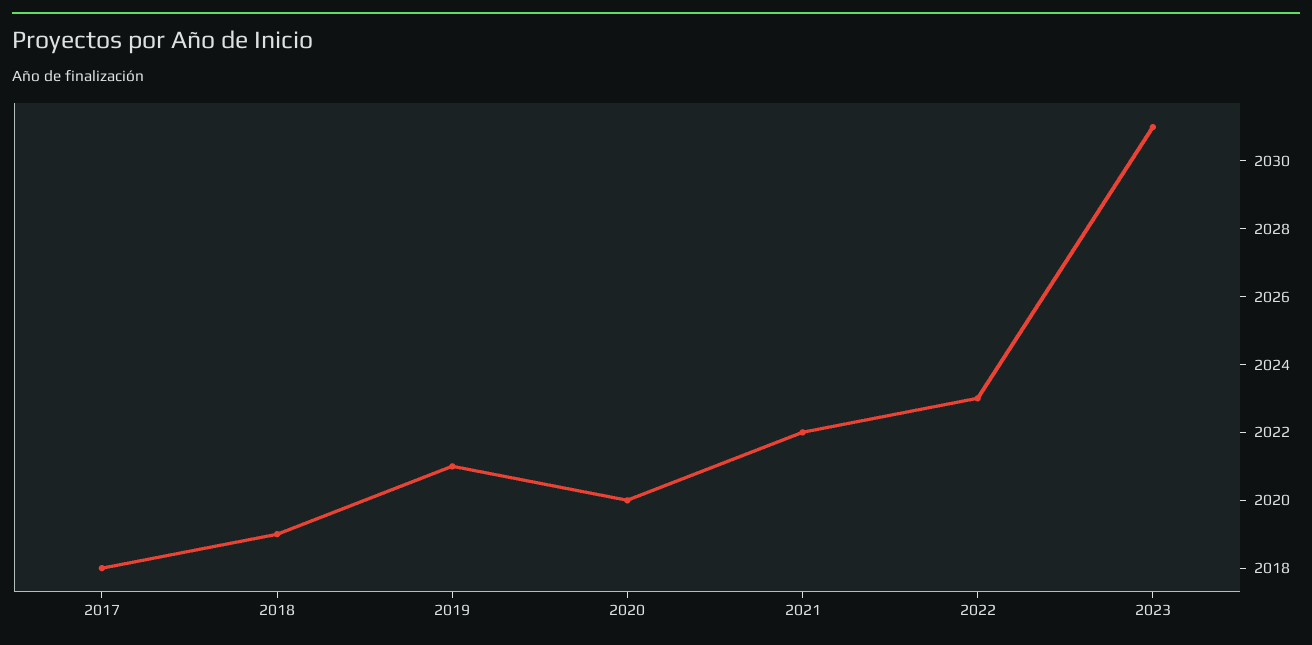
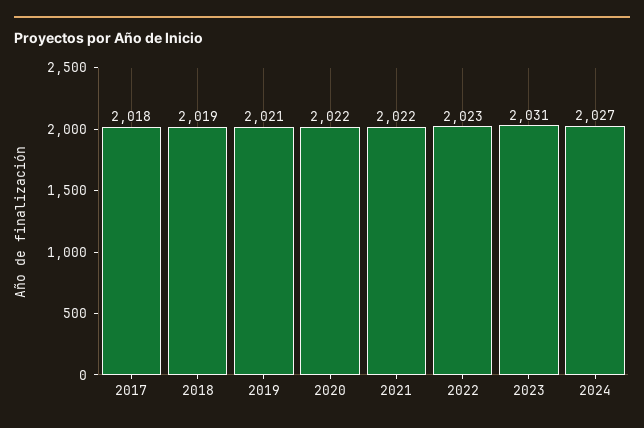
2020: 2020 -> 2022
2024: none -> 2027

